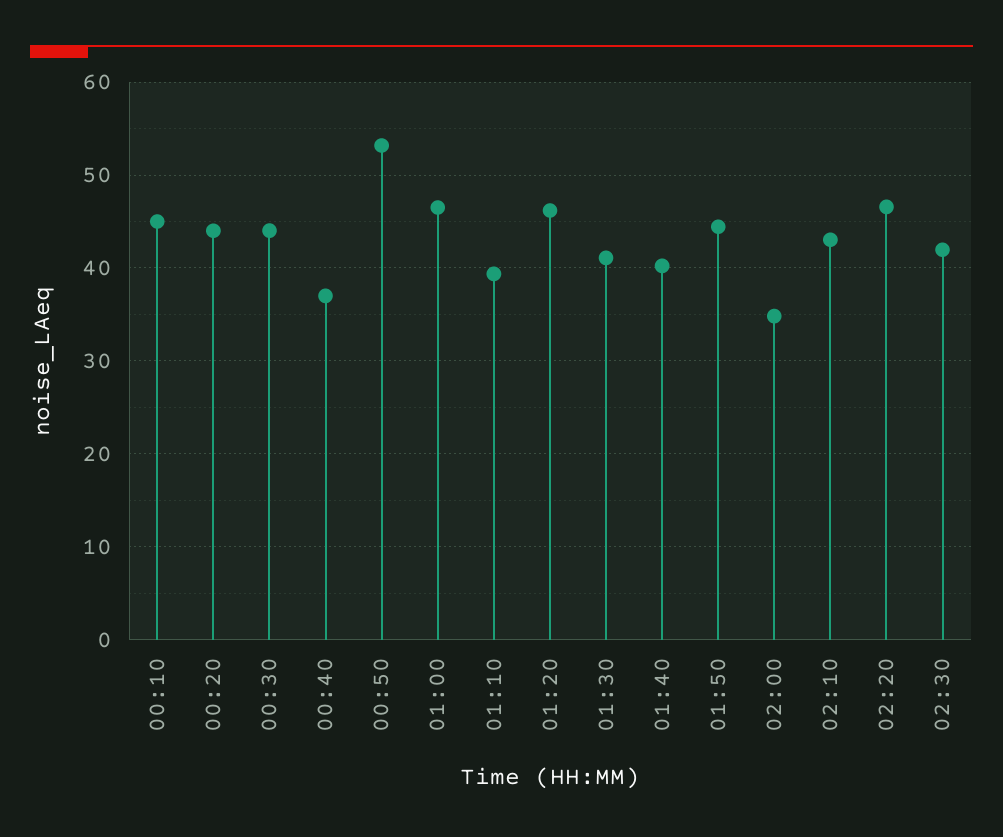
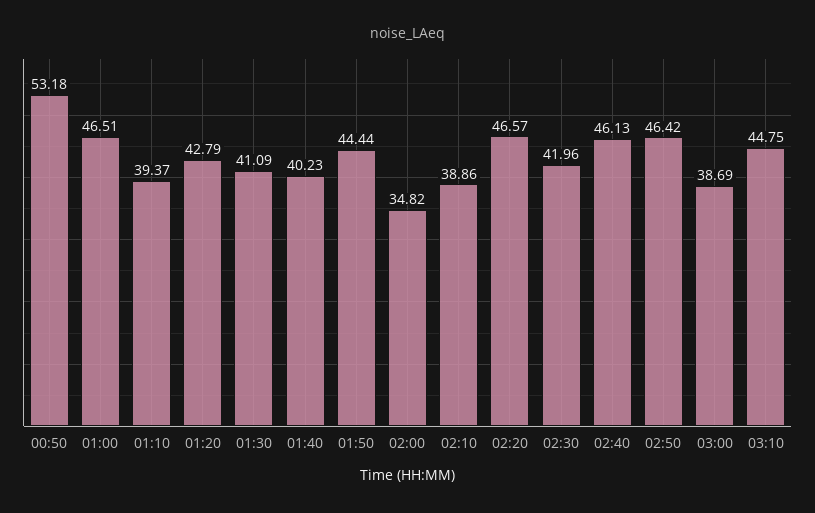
00:10: 45 -> none
00:20: 44 -> none
00:30: 44 -> none
00:40: 37 -> none
01:20: 46 -> 42.79
02:10: 43 -> 38.86
02:40: none -> 46.13
02:50: none -> 46.42
03:00: none -> 38.69
03:10: none -> 44.75

